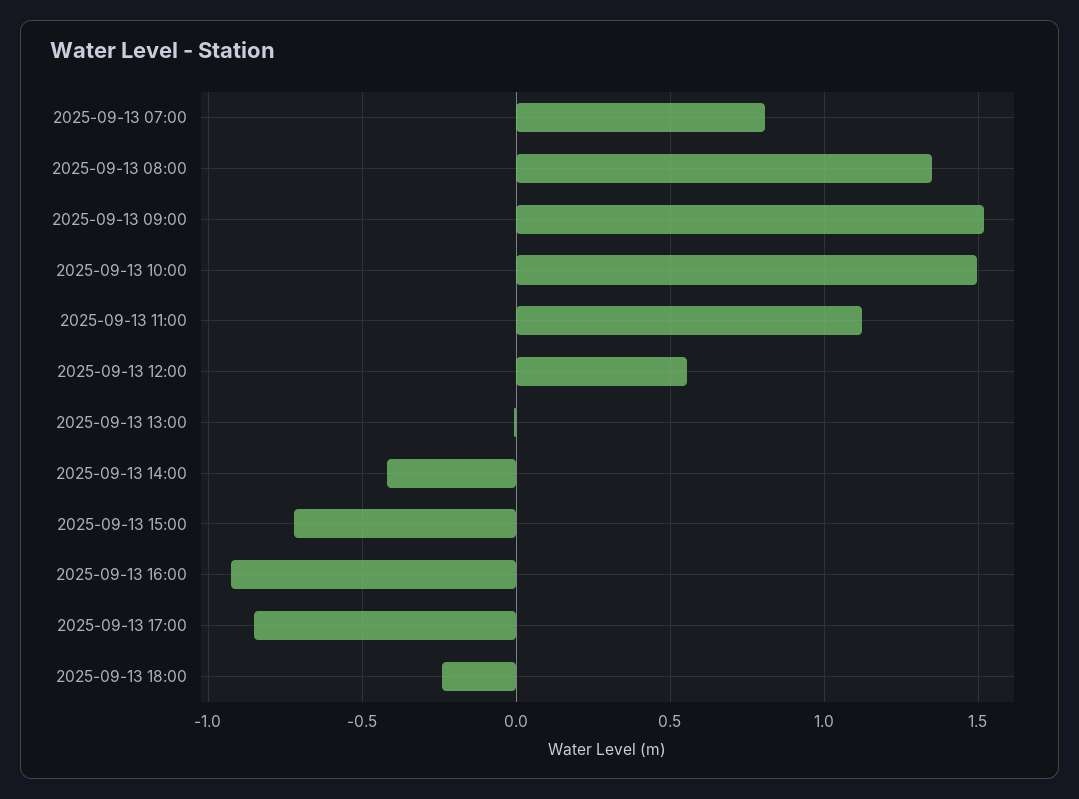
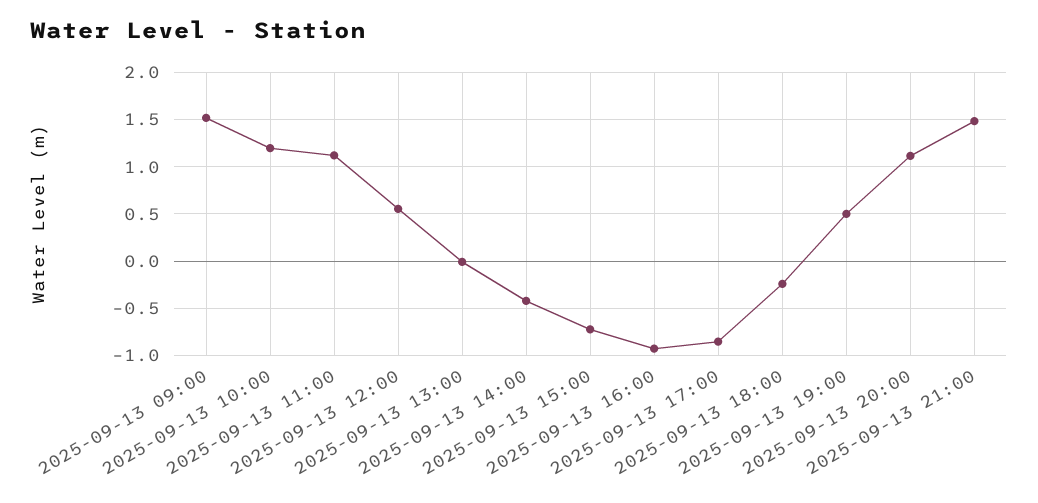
2025-09-13 07:00: 0.8 -> none
2025-09-13 08:00: 1.35 -> none
2025-09-13 10:00: 1.5 -> 1.2
2025-09-13 19:00: none -> 0.5
2025-09-13 20:00: none -> 1.1
2025-09-13 21:00: none -> 1.5

